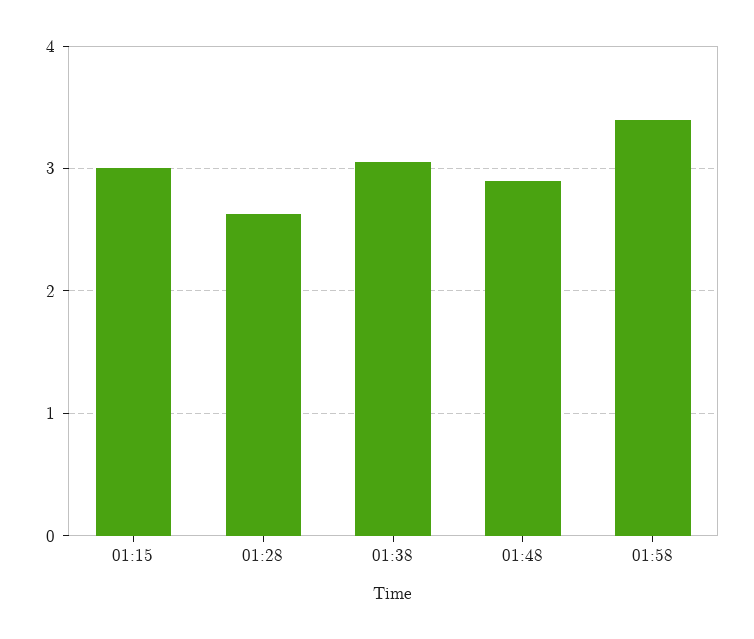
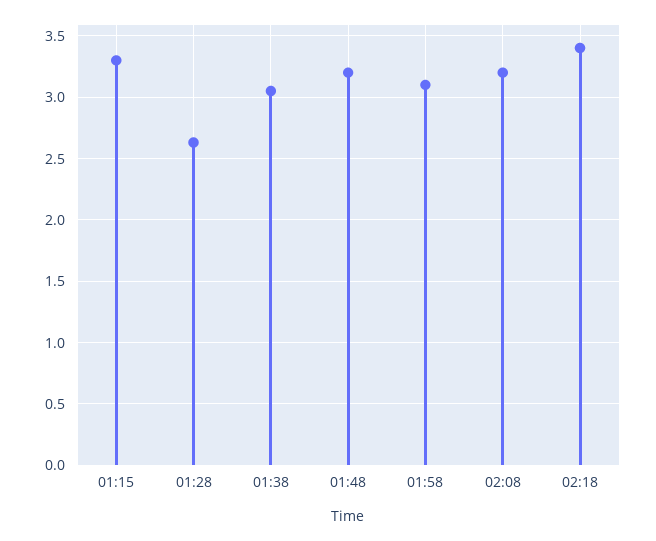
01:15: 3 -> 3.3
01:48: 2.9 -> 3.2
01:58: 3.4 -> 3.1
02:08: none -> 3.2
02:18: none -> 3.4

